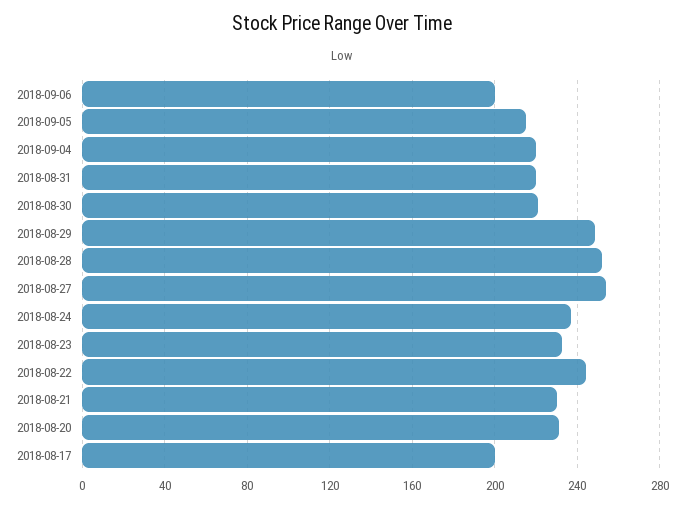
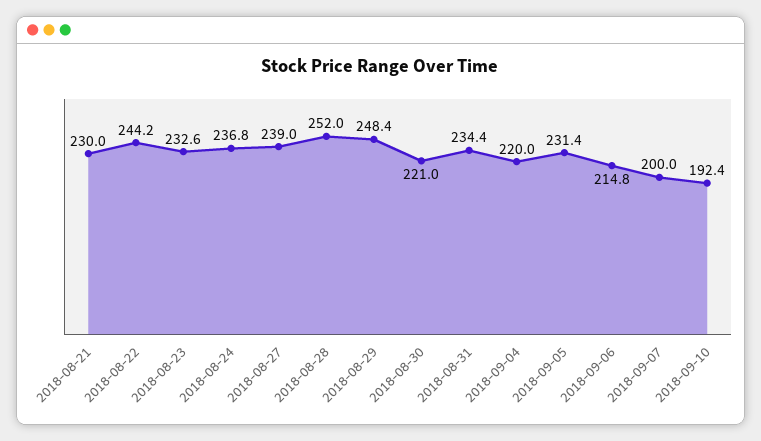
2018-09-06: 200 -> 214.8
2018-09-05: 215 -> 231.4
2018-08-31: 220 -> 234.4
2018-08-27: 255 -> 239
2018-08-20: 230 -> none
2018-08-17: 200 -> none
2018-09-07: none -> 200
2018-09-10: none -> 192.4

